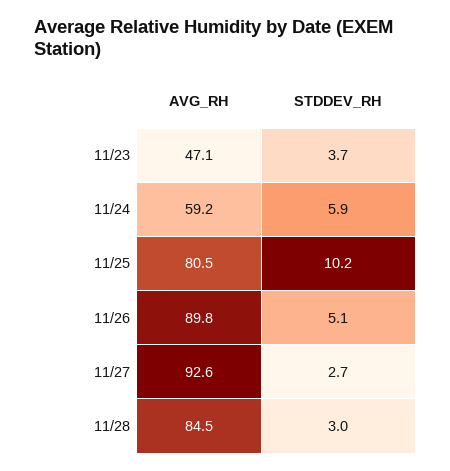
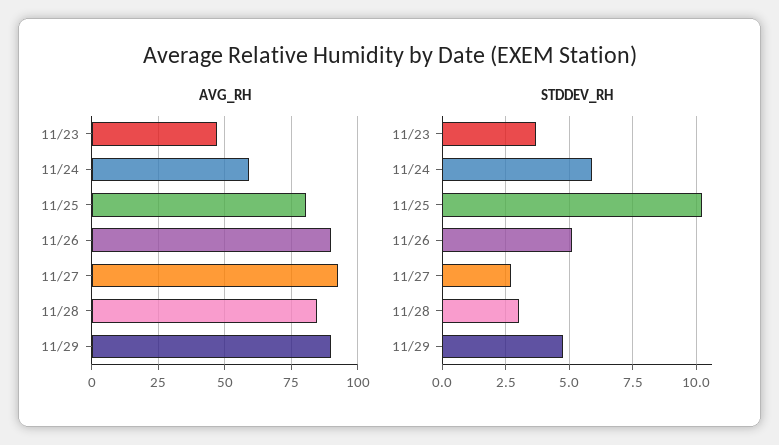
AVG_RH, 11/29: none -> 90
STDDEV_RH, 11/29: none -> 4.75

